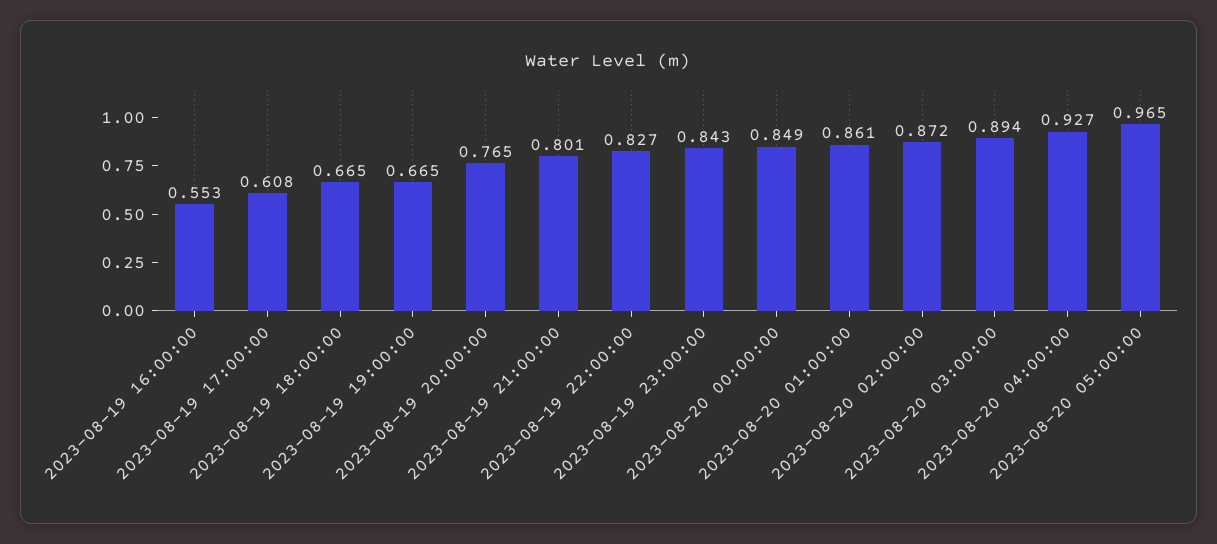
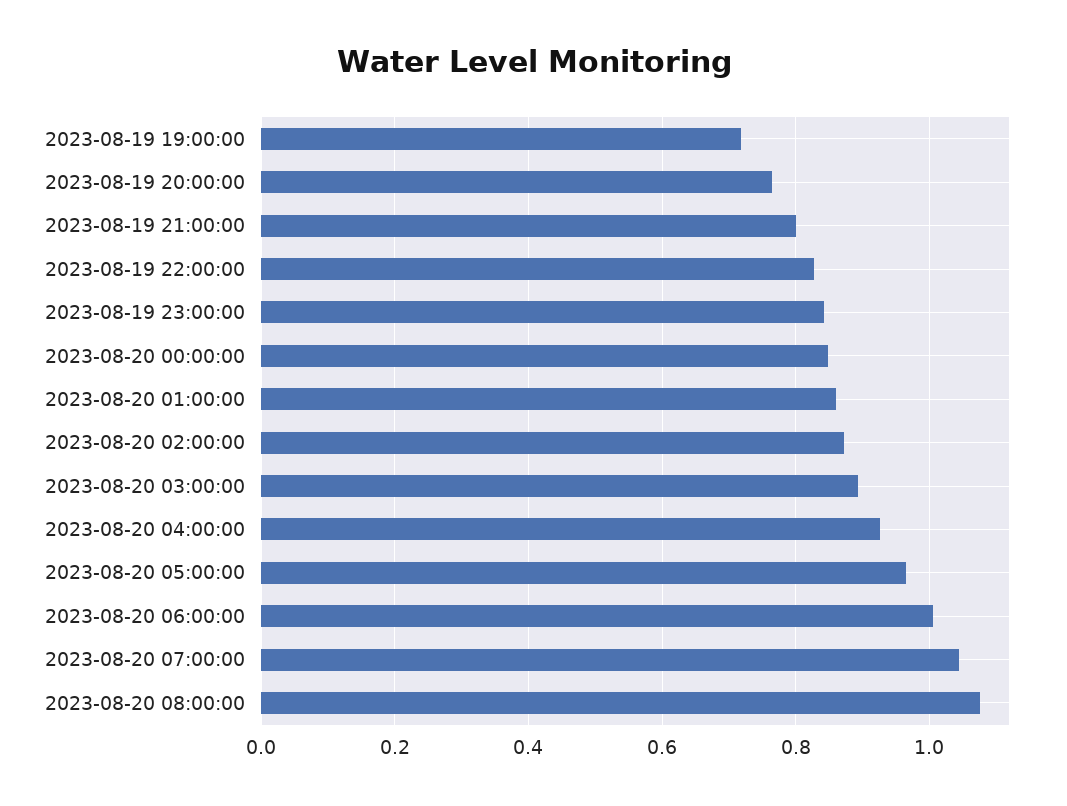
2023-08-19 16:00:00: 0.553 -> none
2023-08-19 17:00:00: 0.608 -> none
2023-08-19 18:00:00: 0.665 -> none
2023-08-19 19:00:00: 0.665 -> 0.72
2023-08-20 06:00:00: none -> 1
2023-08-20 07:00:00: none -> 1.04
2023-08-20 08:00:00: none -> 1.08

